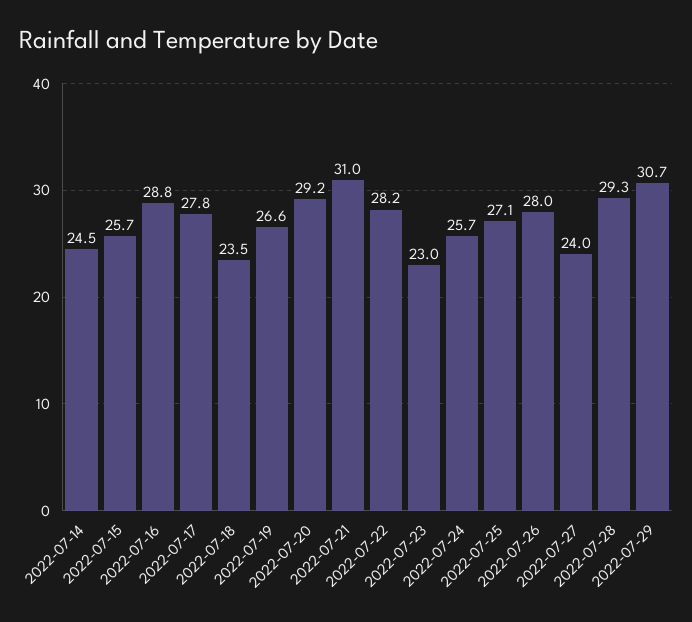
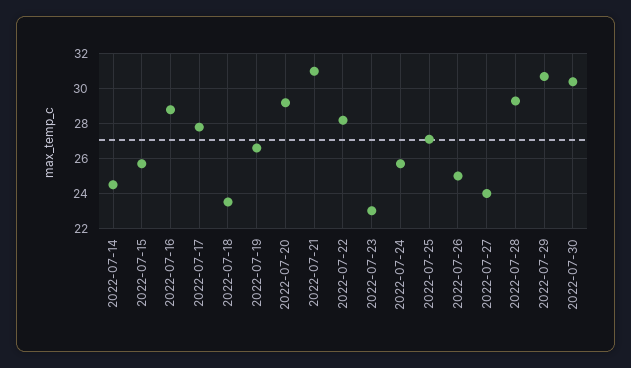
2022-07-26: 28 -> 25
2022-07-30: none -> 30.5

